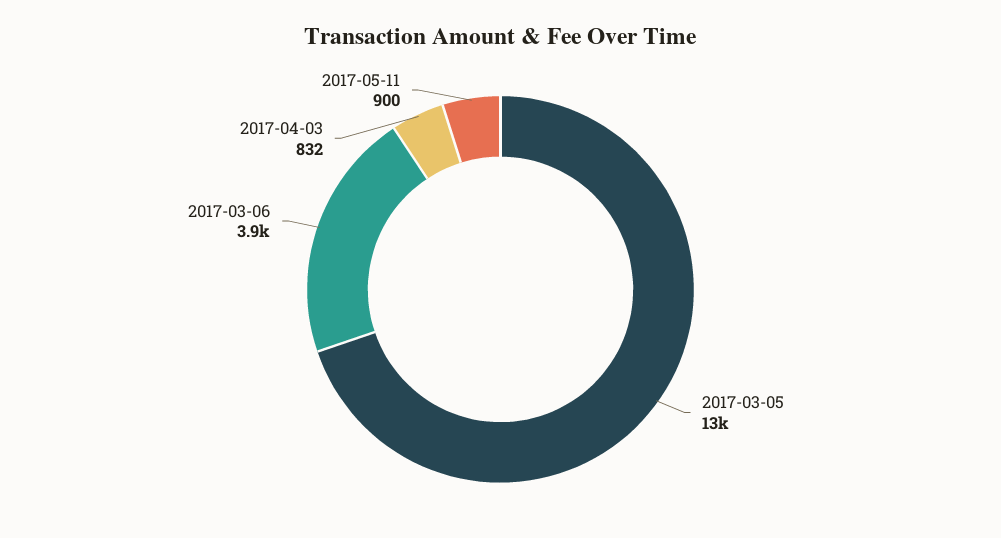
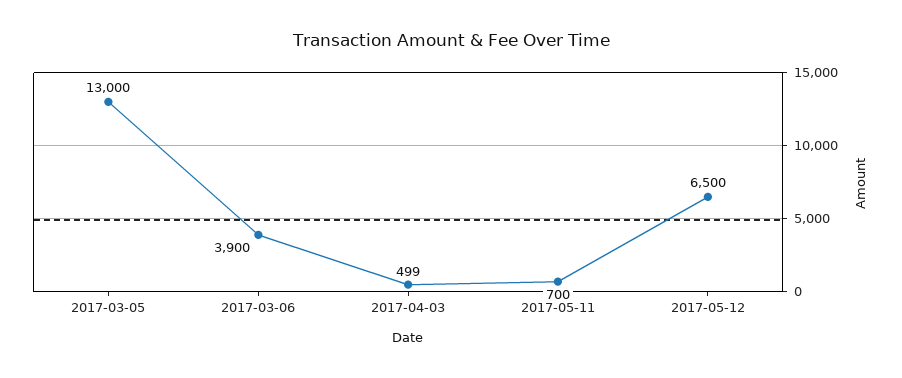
2017-04-03: 832 -> 499
2017-05-11: 900 -> 700
2017-05-12: none -> 6500

